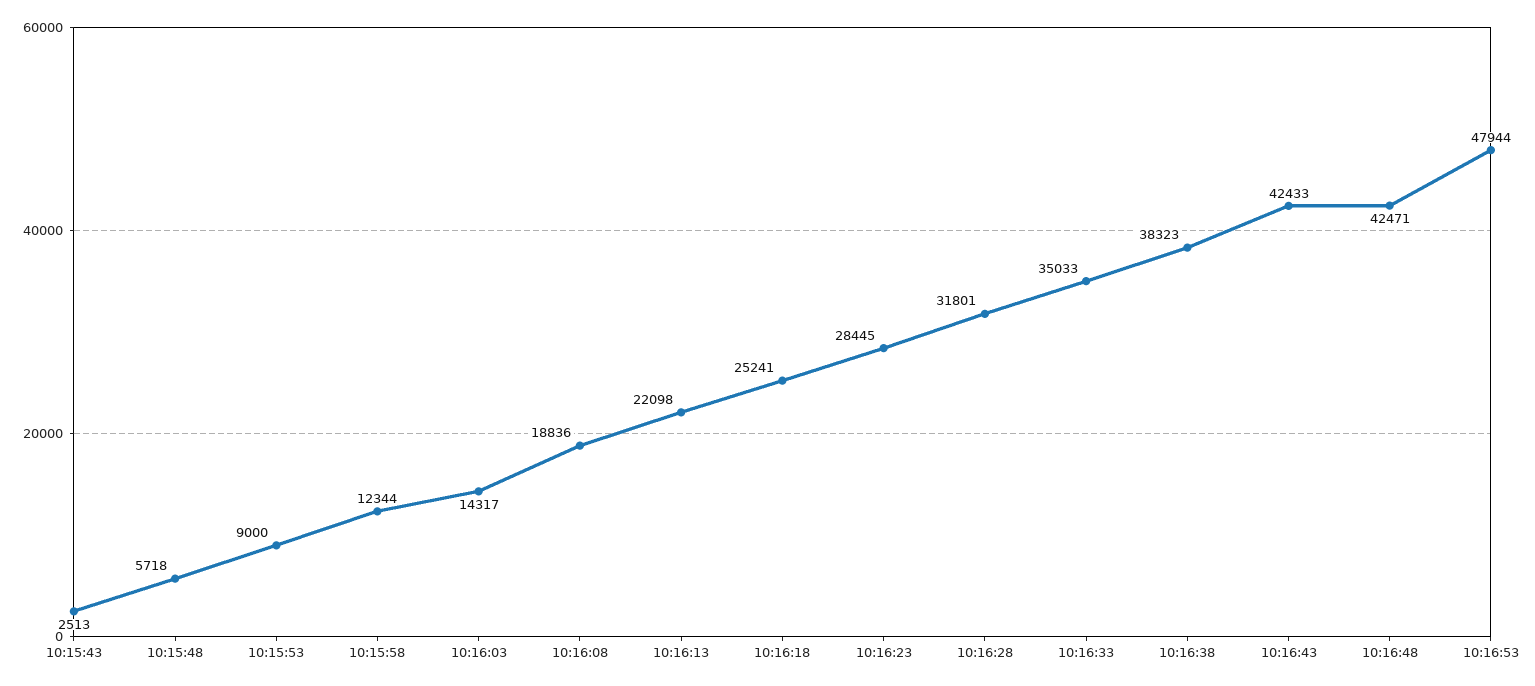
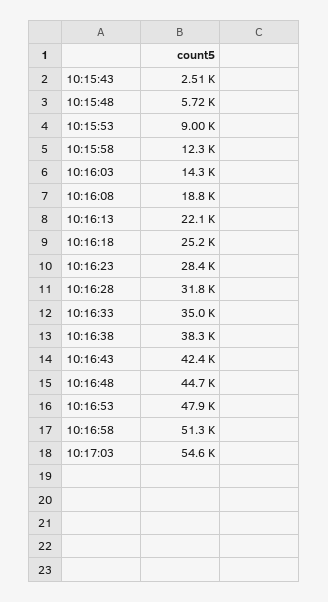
10:16:48: 42471 -> 44700
10:16:58: none -> 51300
10:17:03: none -> 54600

